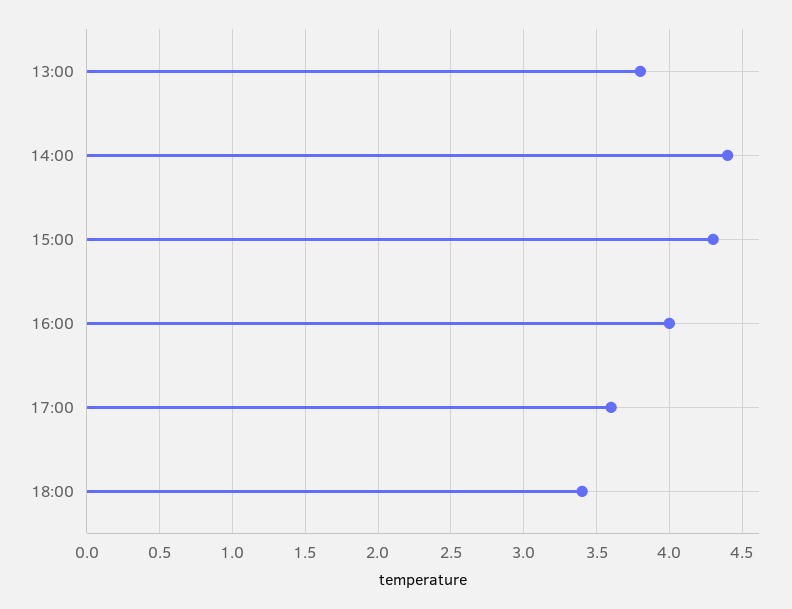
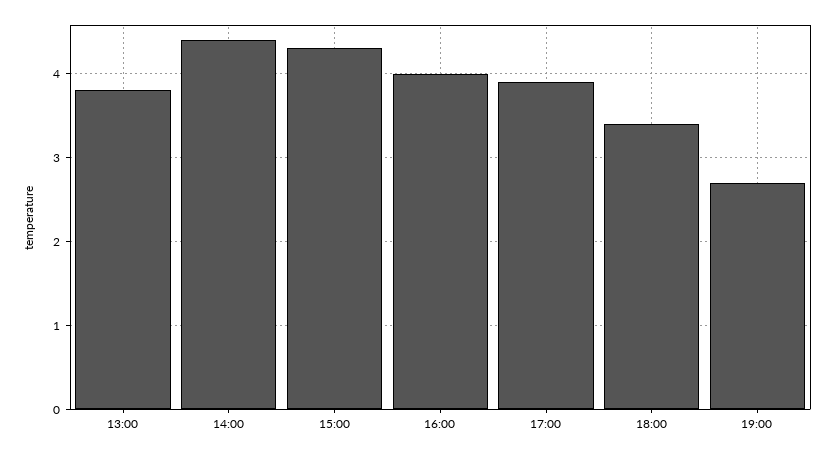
17:00: 3.6 -> 3.9
19:00: none -> 2.7

